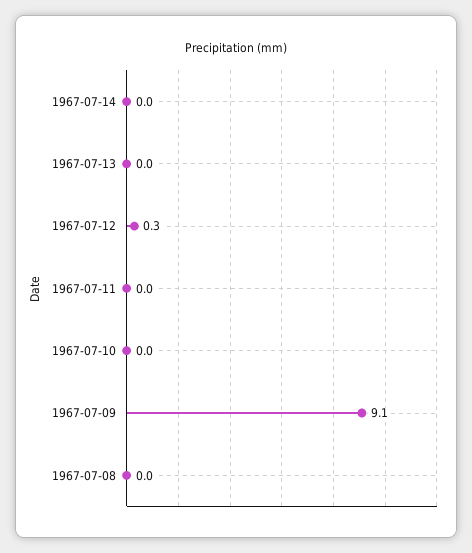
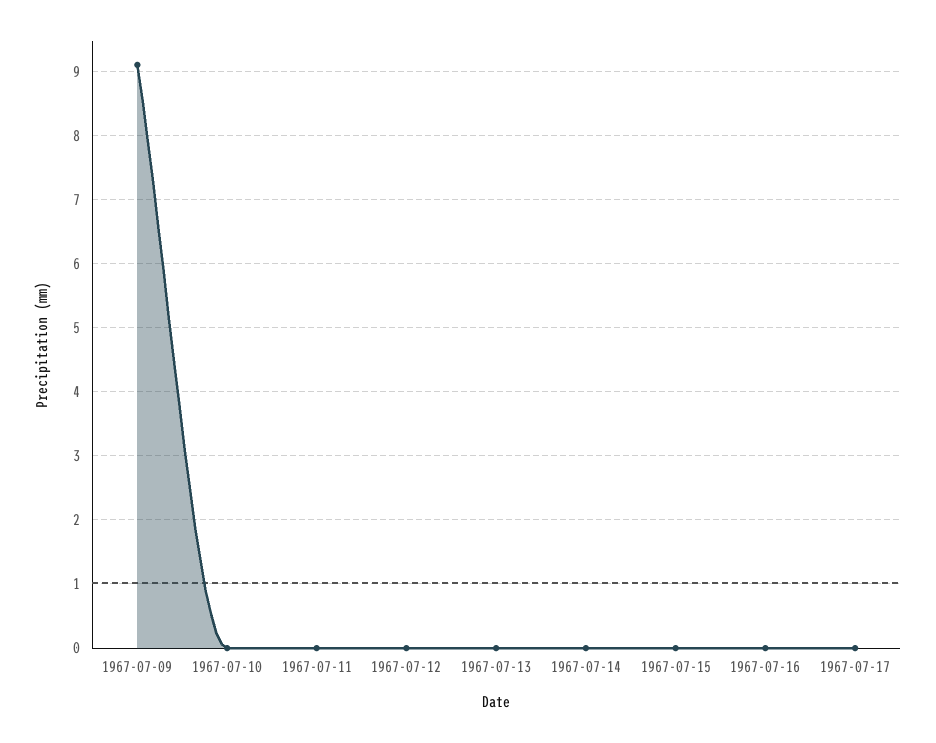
1967-07-12: 0.3 -> 0
1967-07-08: 0 -> none
1967-07-15: none -> 0
1967-07-16: none -> 0
1967-07-17: none -> 0

